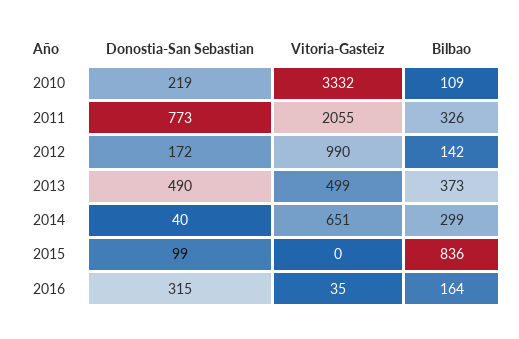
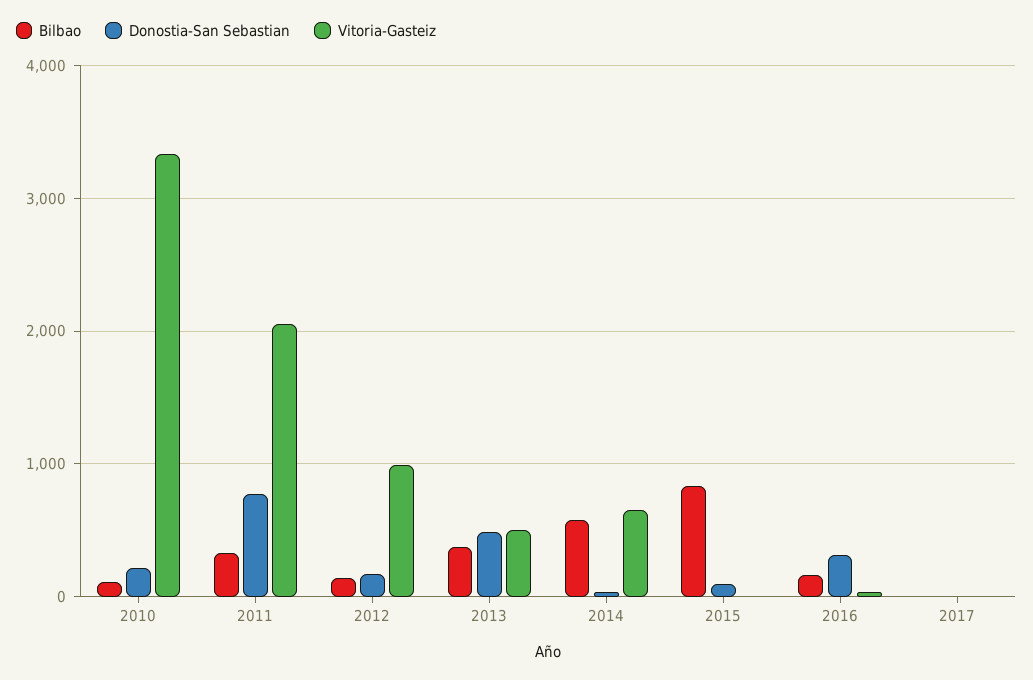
Bilbao, 2014: 299 -> 600
Bilbao, 2017: none -> 0
Donostia-San Sebastian, 2017: none -> 0
Vitoria-Gasteiz, 2017: none -> 0

